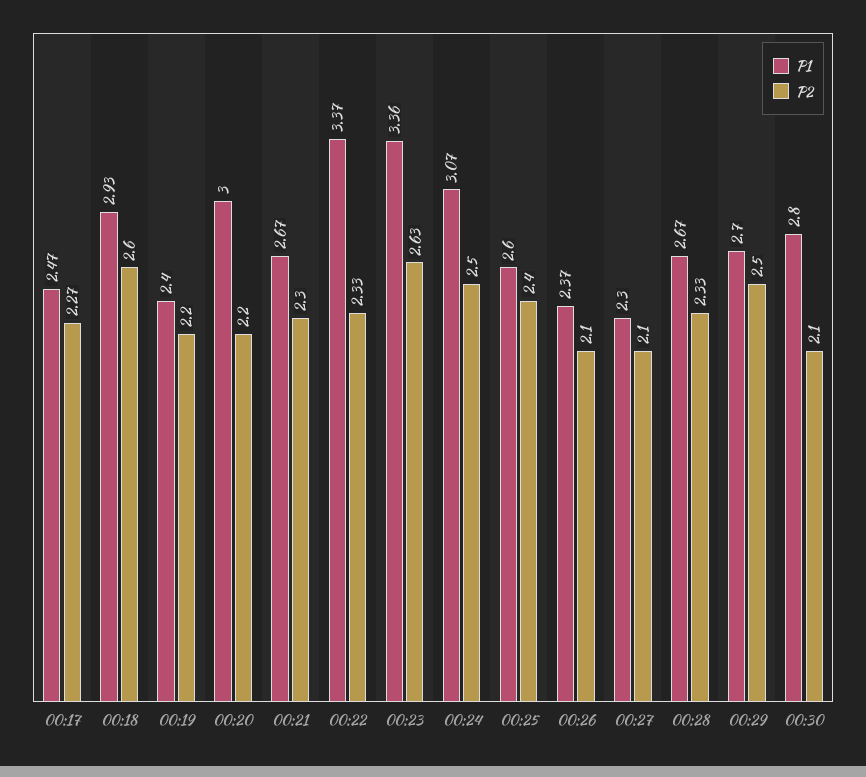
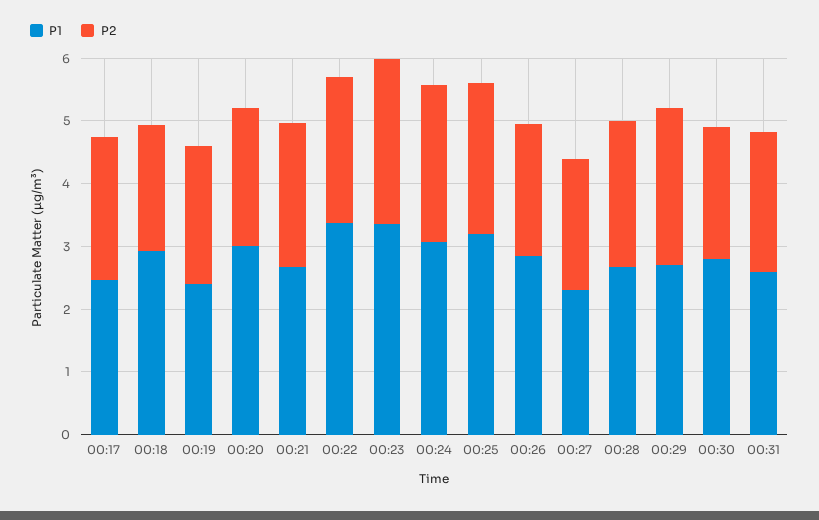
P2, 00:18: 2.6 -> 2
P1, 00:25: 2.6 -> 3.2
P1, 00:26: 2.37 -> 2.8
P1, 00:31: none -> 2.6
P2, 00:31: none -> 2.2

